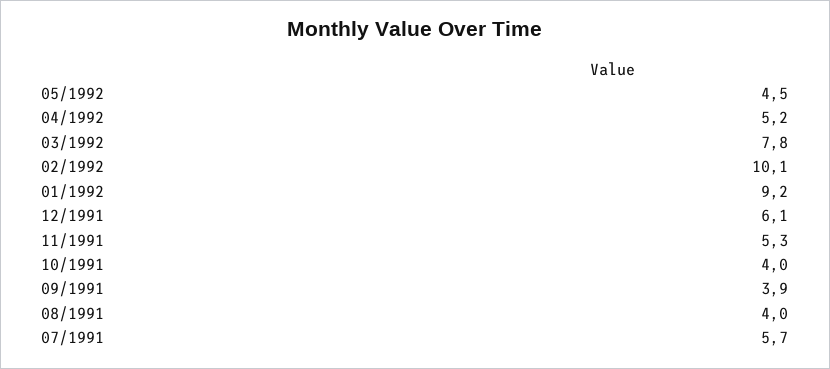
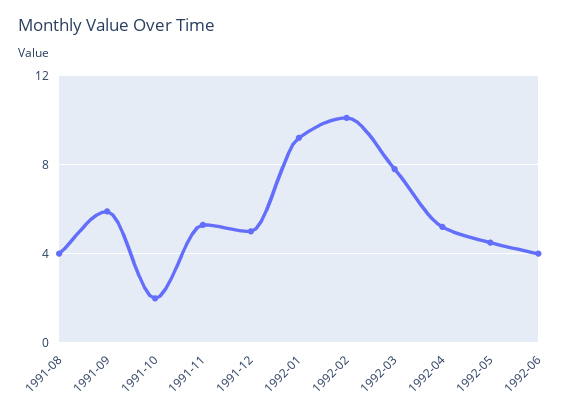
12/1991: 6.1 -> 5
10/1991: 4 -> 2
09/1991: 3.9 -> 6
07/1991: 5.7 -> none
1992-06: none -> 4

